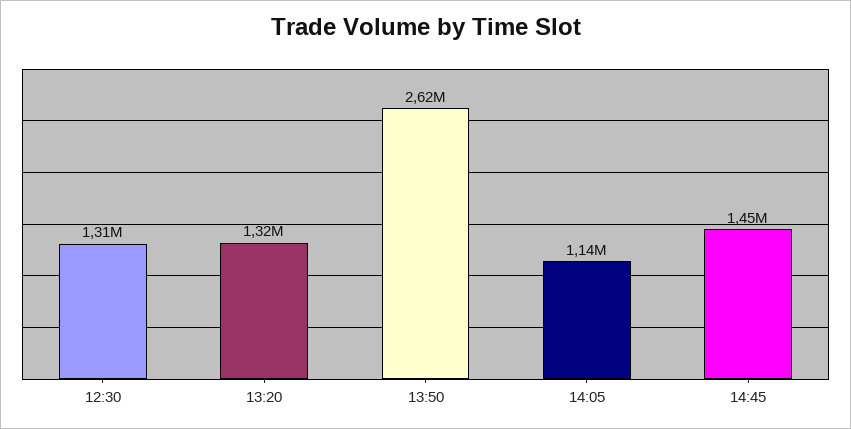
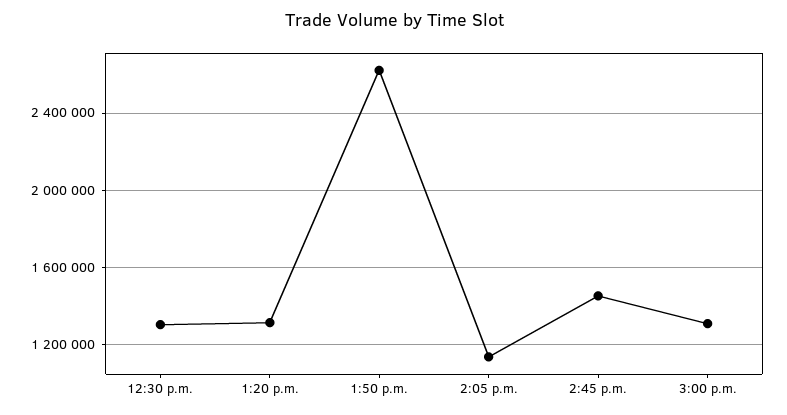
3:00 p.m.: none -> 1300000

